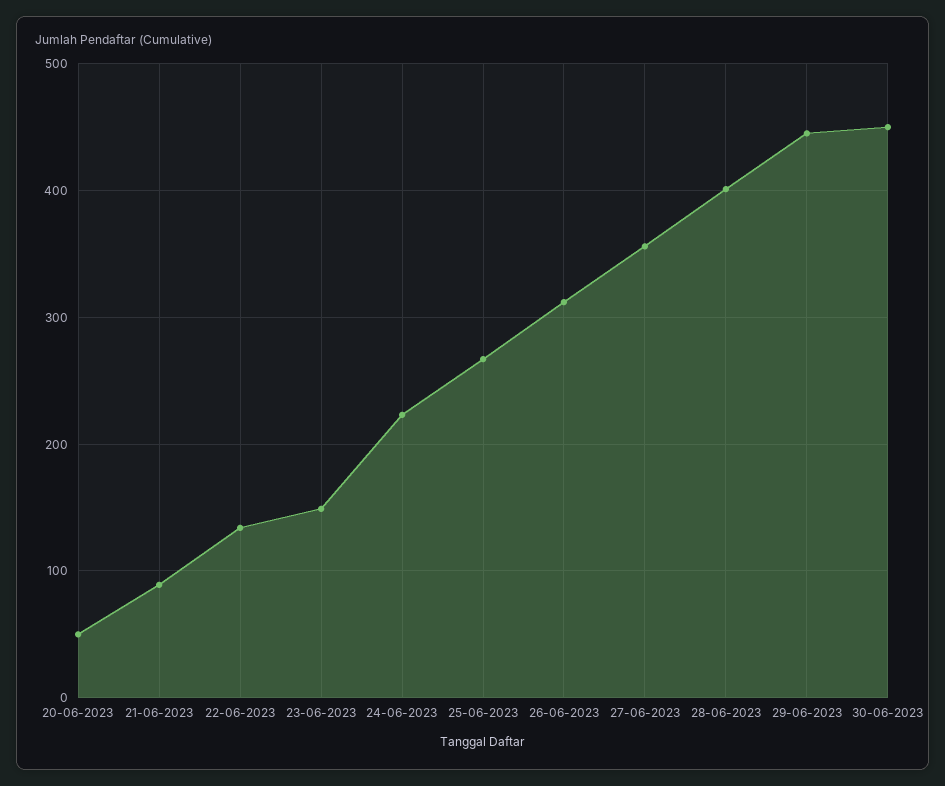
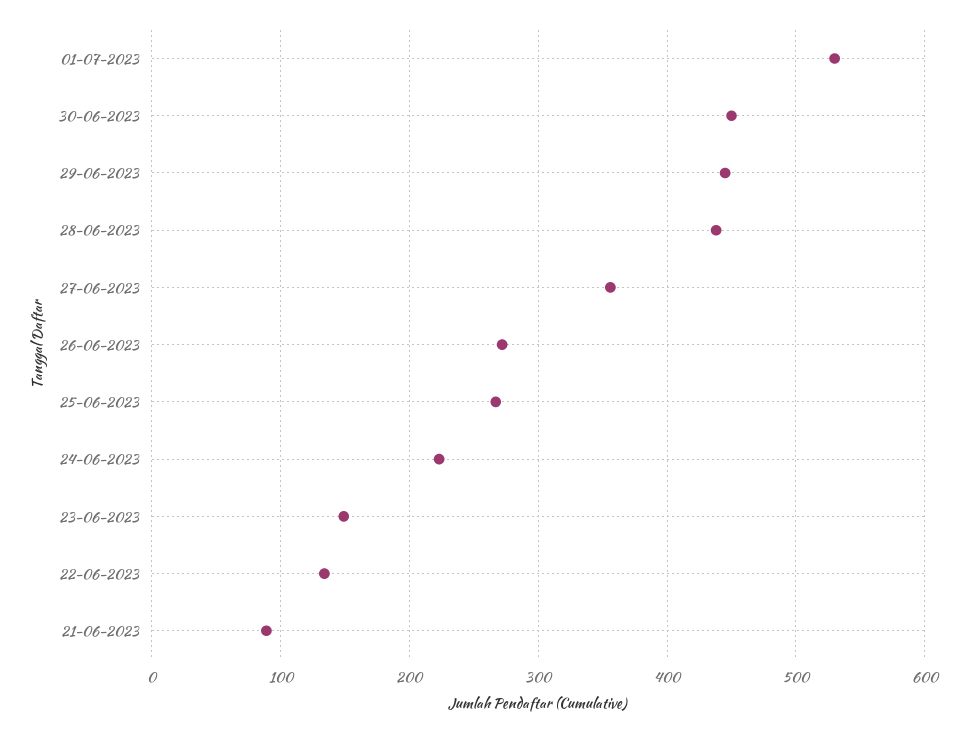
20-06-2023: 50 -> none
26-06-2023: 310 -> 270
28-06-2023: 400 -> 440
01-07-2023: none -> 530

